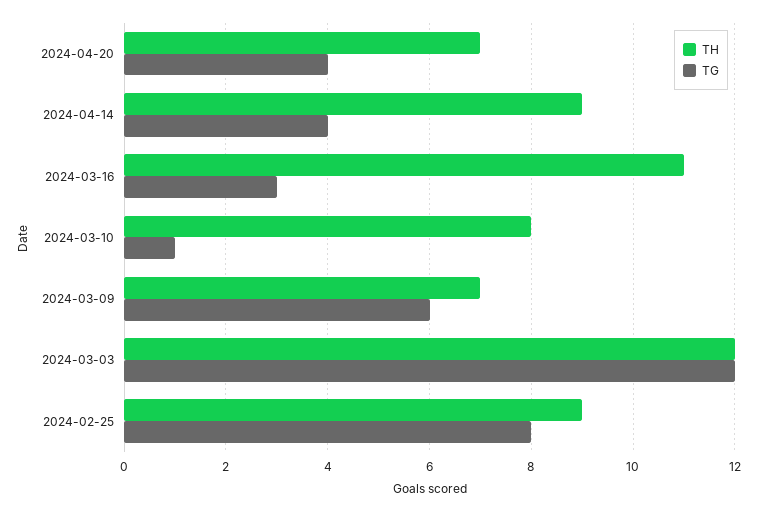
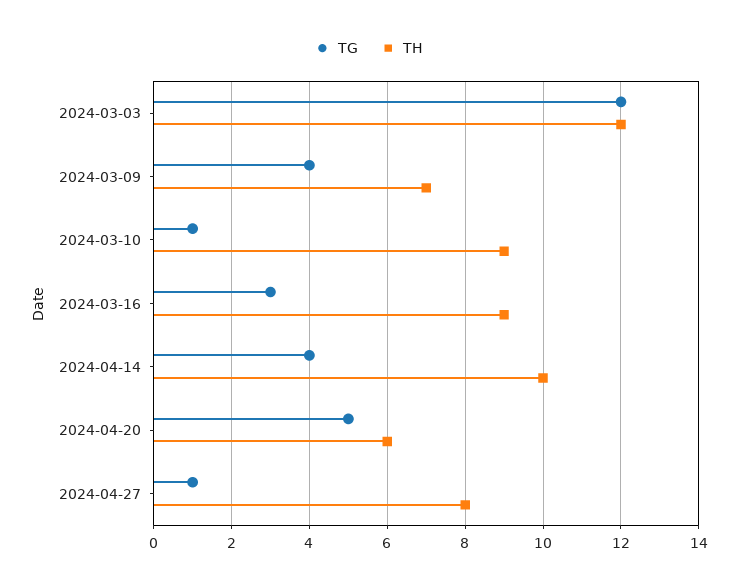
TH, 2024-04-20: 7 -> 6
TG, 2024-04-20: 4 -> 5
TH, 2024-04-14: 9 -> 10
TH, 2024-03-16: 11 -> 9
TH, 2024-03-10: 8 -> 9
TG, 2024-03-09: 6 -> 4
TH, 2024-02-25: 9 -> none
TG, 2024-02-25: 8 -> none
TG, 2024-04-27: none -> 1
TH, 2024-04-27: none -> 8

